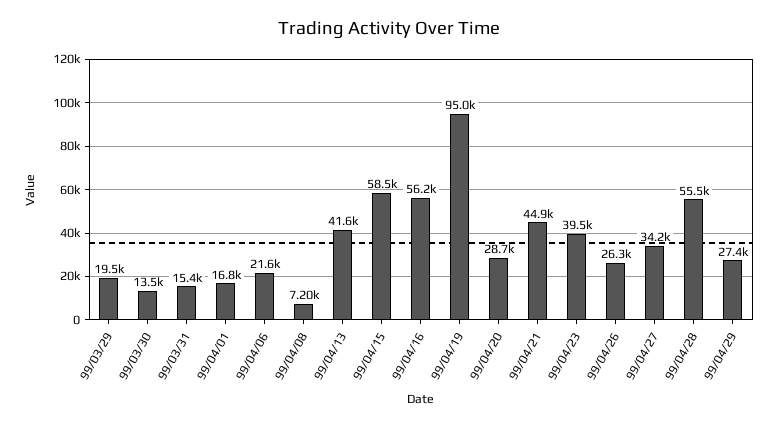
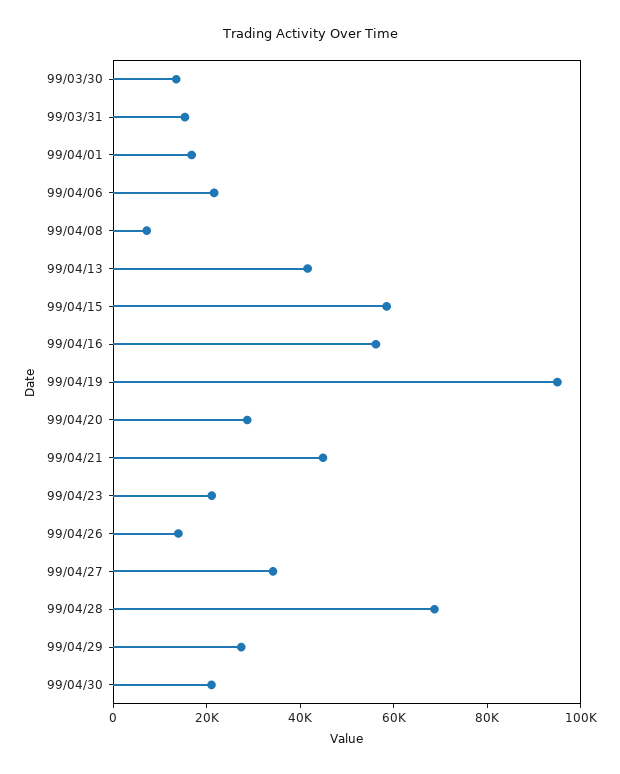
99/03/29: 19500 -> none
99/04/23: 39500 -> 20000
99/04/26: 26300 -> 15000
99/04/28: 55500 -> 70000
99/04/30: none -> 20000

